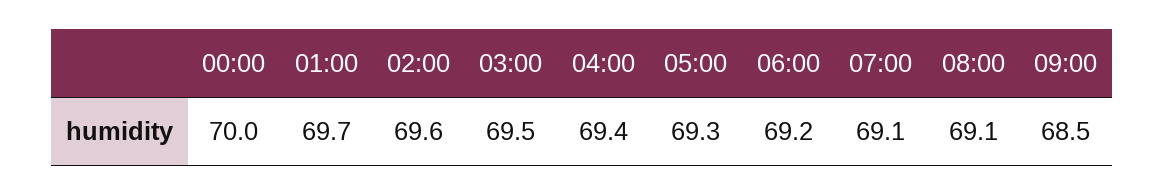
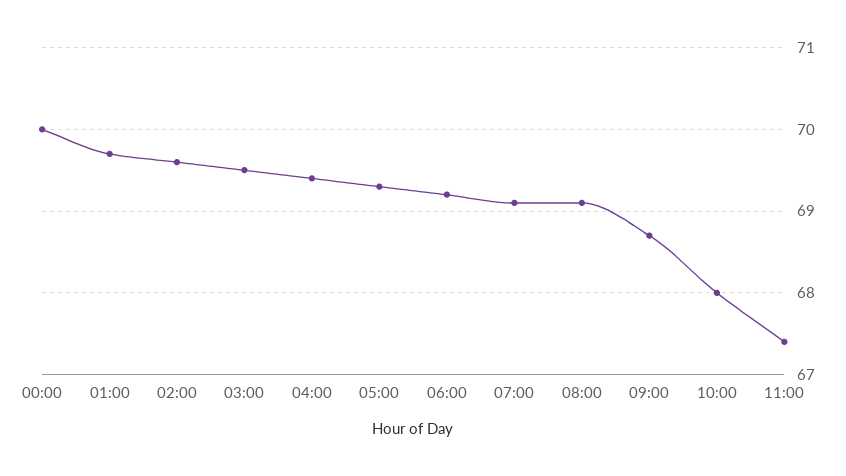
09:00: 68.5 -> 68.7
10:00: none -> 68
11:00: none -> 67.4

